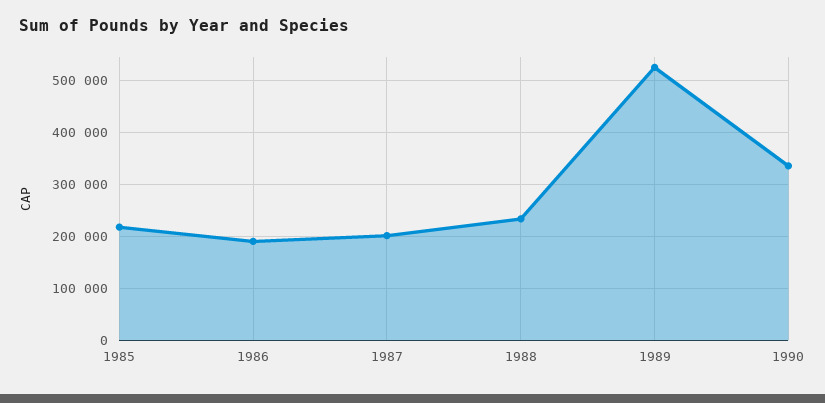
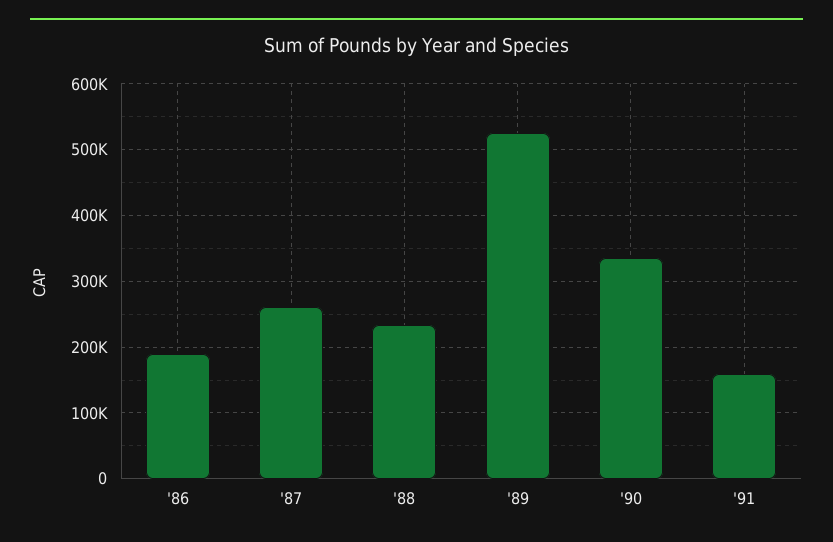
1985: 220000 -> none
1987: 200000 -> 260000
'91: none -> 160000

